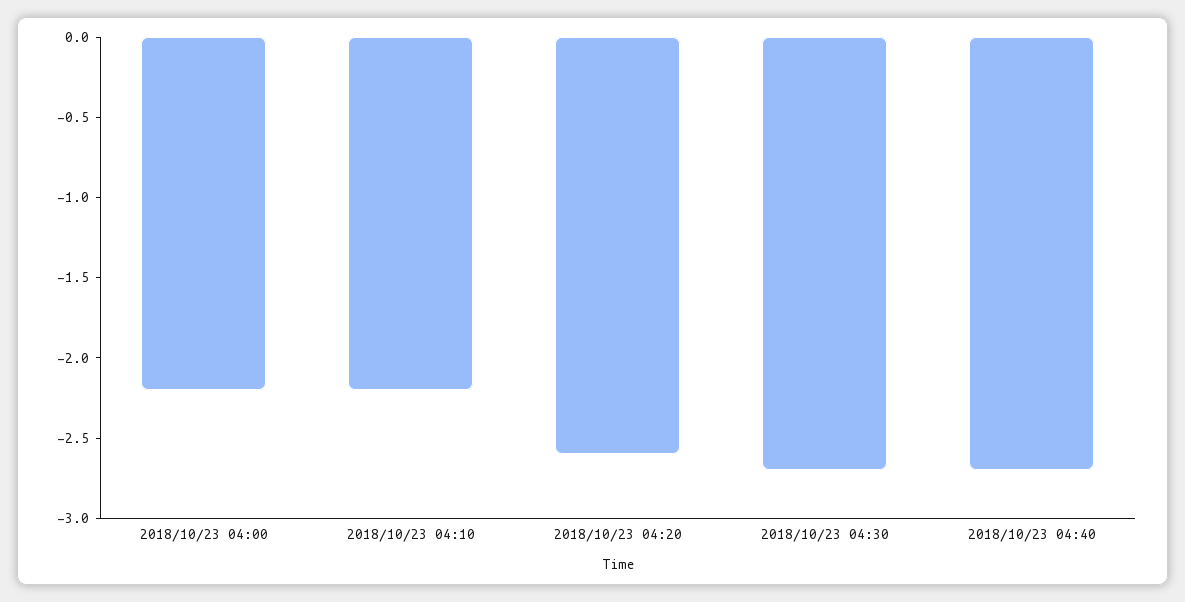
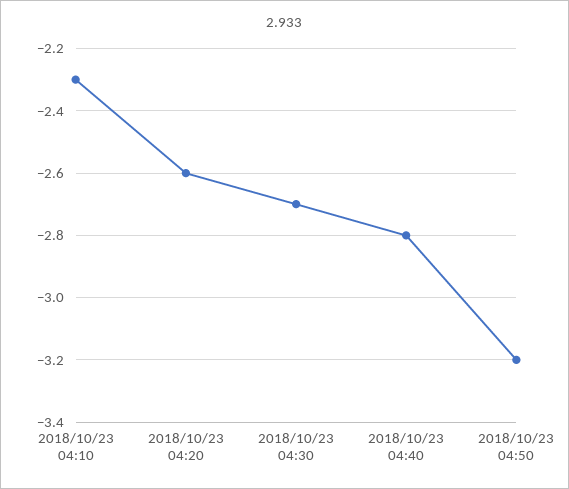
2018/10/23 04:00: -2.2 -> none
2018/10/23 04:10: -2.2 -> -2.3
2018/10/23 04:40: -2.7 -> -2.8
2018/10/23 04:50: none -> -3.2

